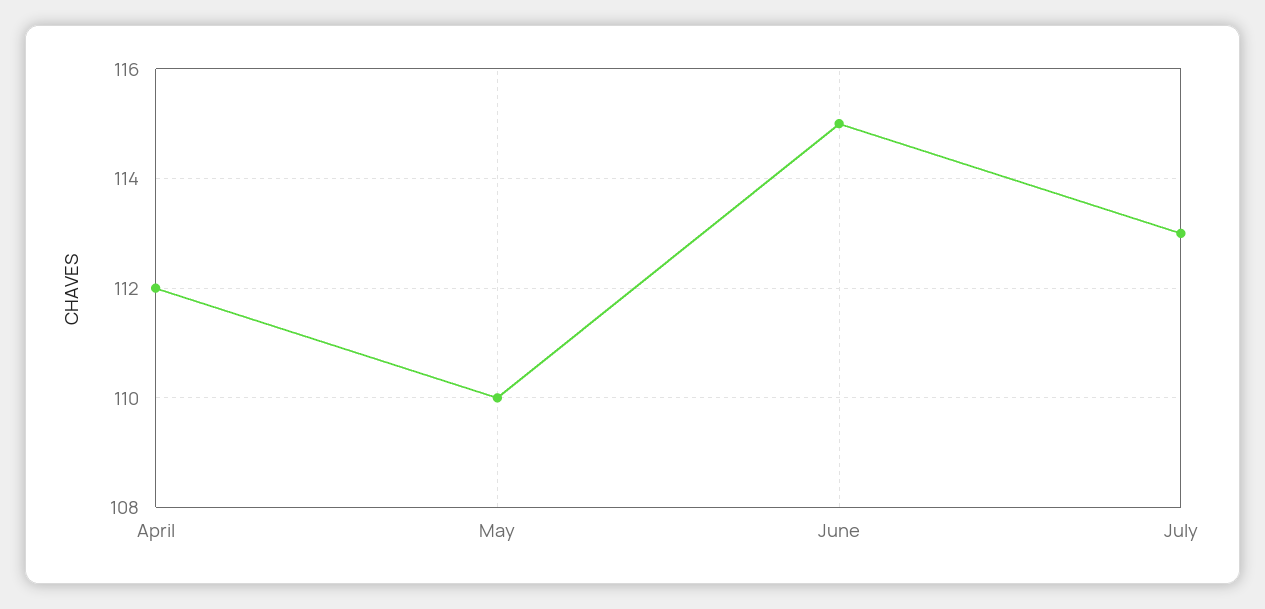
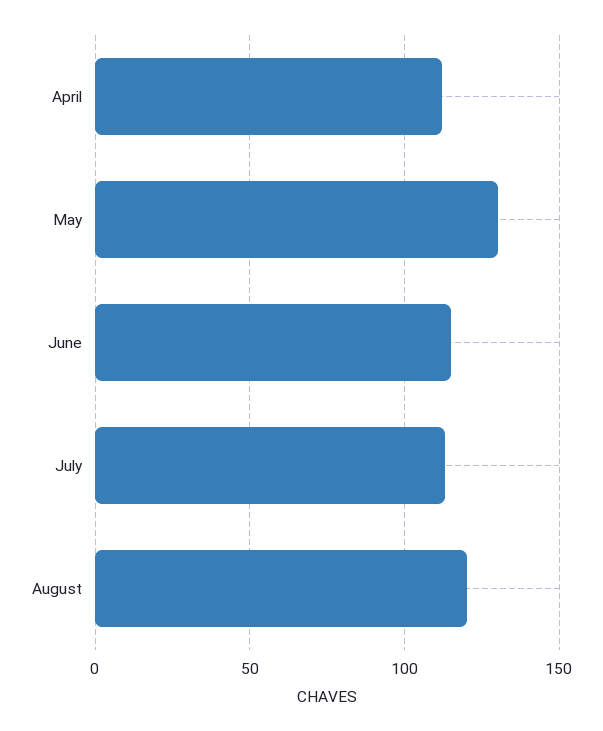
May: 110 -> 130
August: none -> 120

